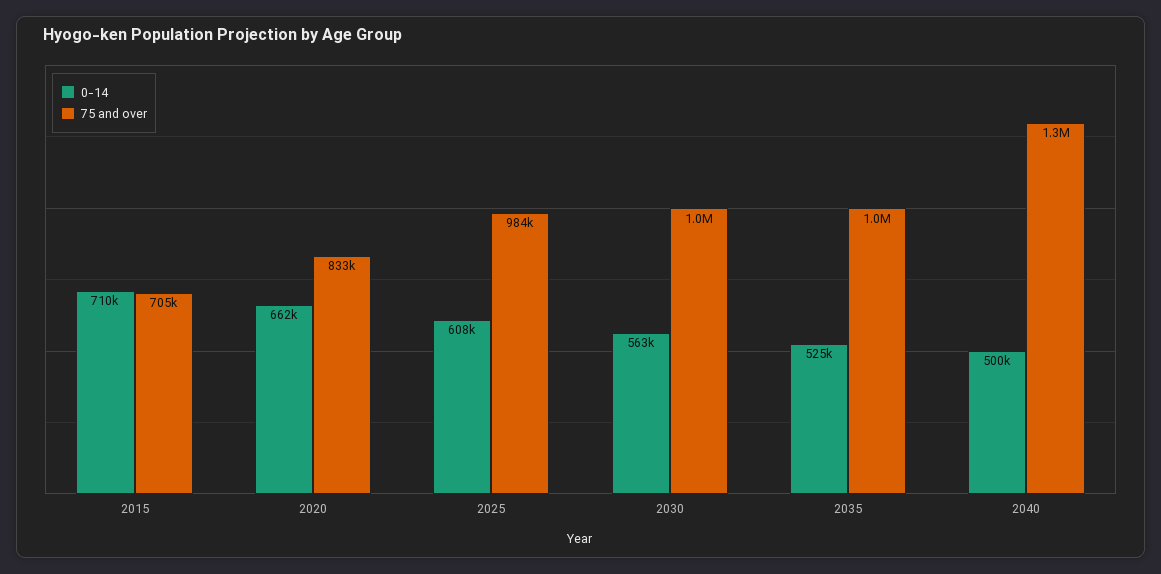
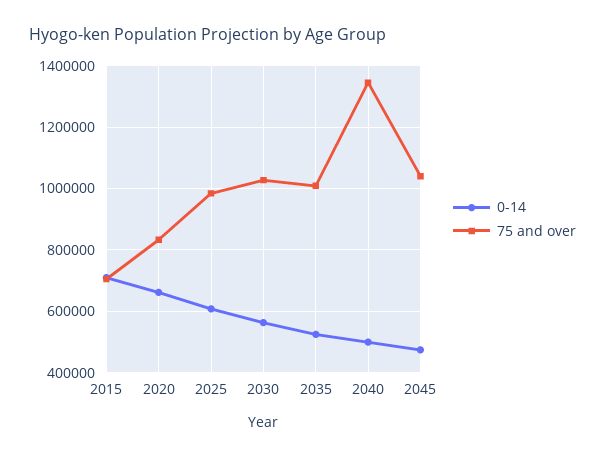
0-14, 2045: none -> 480000
75 and over, 2045: none -> 1040000

